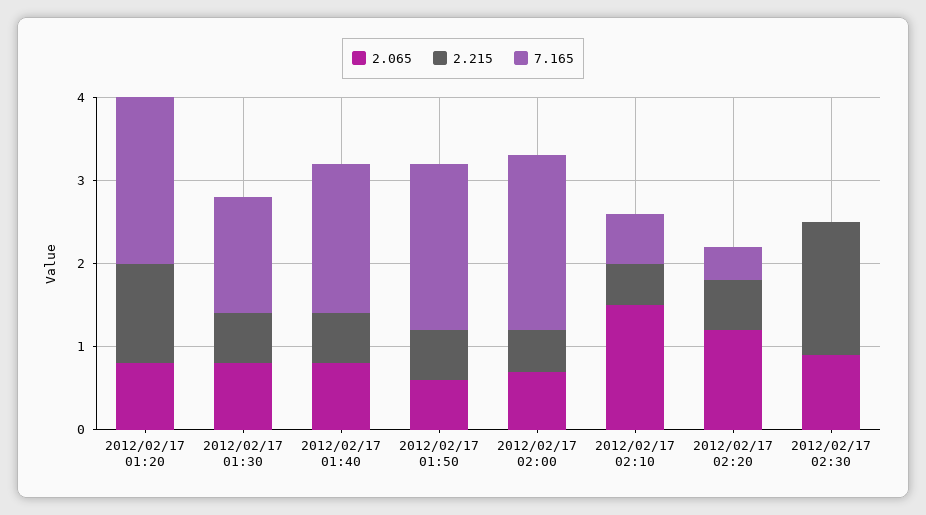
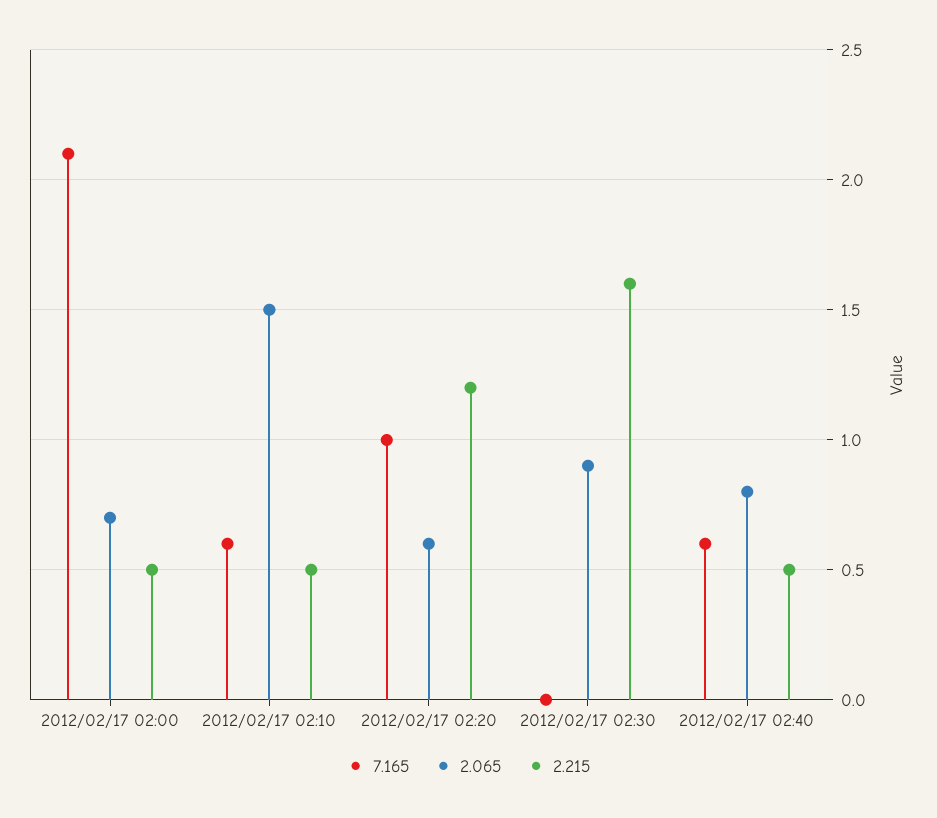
2.065, 2012/02/17 01:20: 0.8 -> none
2.215, 2012/02/17 01:20: 1.2 -> none
7.165, 2012/02/17 01:20: 2 -> none
2.065, 2012/02/17 01:30: 0.8 -> none
2.215, 2012/02/17 01:30: 0.6 -> none
7.165, 2012/02/17 01:30: 1.4 -> none
2.065, 2012/02/17 01:40: 0.8 -> none
2.215, 2012/02/17 01:40: 0.6 -> none
7.165, 2012/02/17 01:40: 1.8 -> none
2.065, 2012/02/17 01:50: 0.6 -> none
2.215, 2012/02/17 01:50: 0.6 -> none
7.165, 2012/02/17 01:50: 2 -> none
2.065, 2012/02/17 02:20: 1.2 -> 0.6
2.215, 2012/02/17 02:20: 0.6 -> 1.2
7.165, 2012/02/17 02:20: 0.4 -> 1
7.165, 2012/02/17 02:40: none -> 0.6
2.065, 2012/02/17 02:40: none -> 0.8
2.215, 2012/02/17 02:40: none -> 0.5

